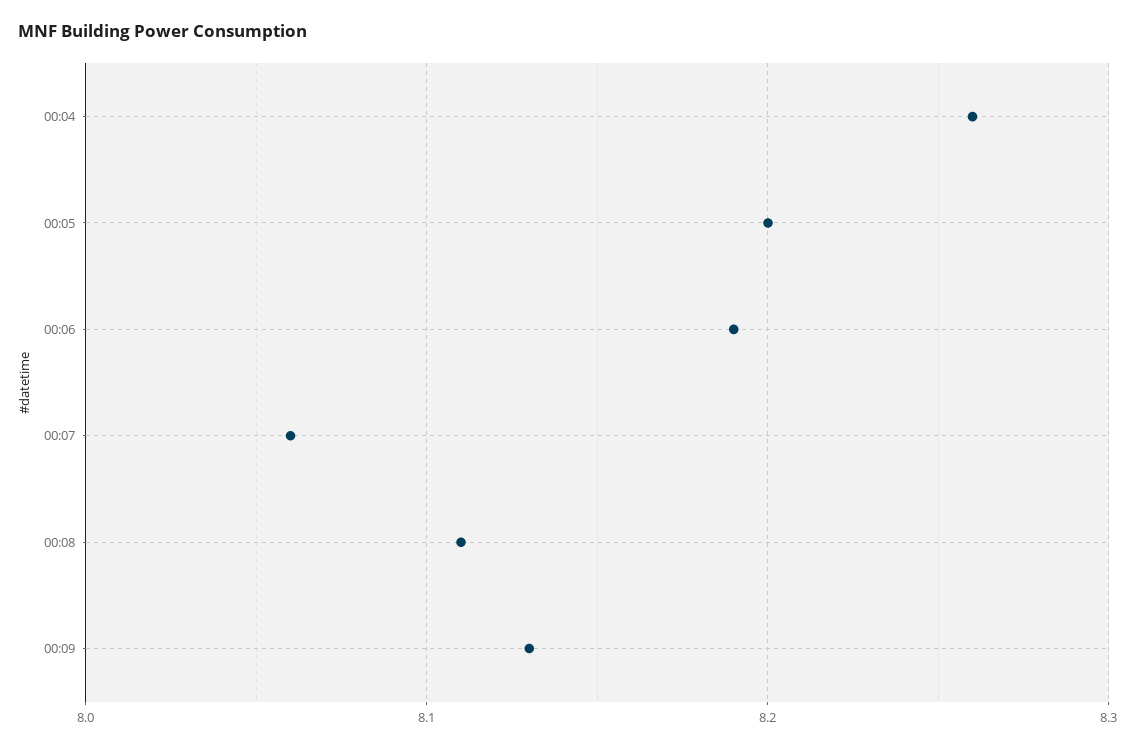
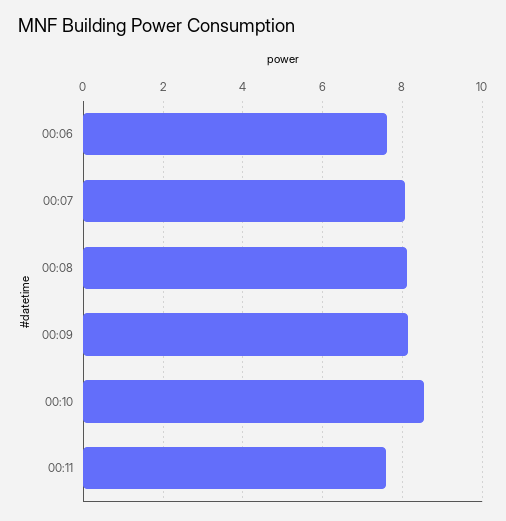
00:04: 8.26 -> none
00:05: 8.2 -> none
00:06: 8.19 -> 7.6
00:10: none -> 8.6
00:11: none -> 7.6

